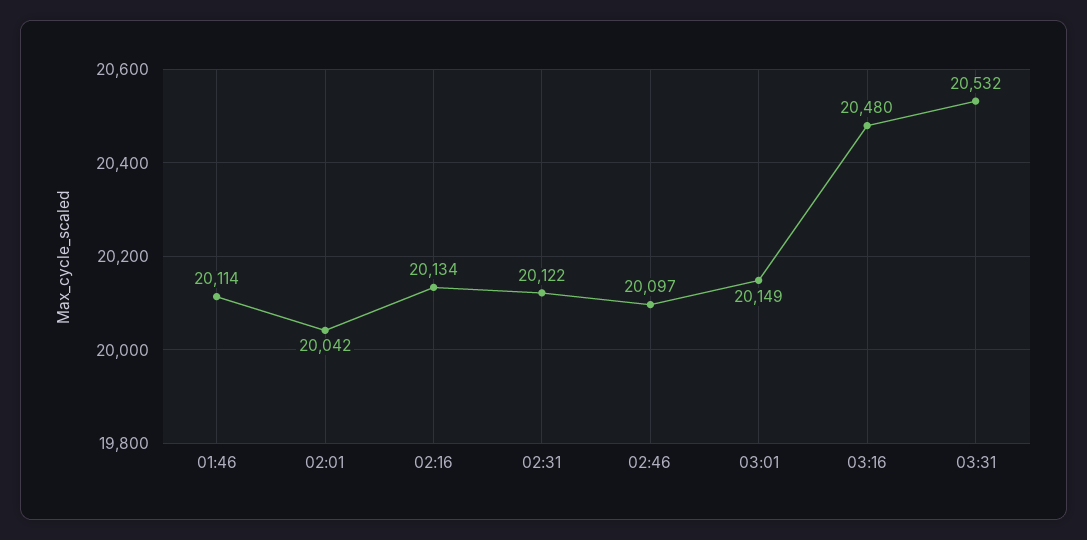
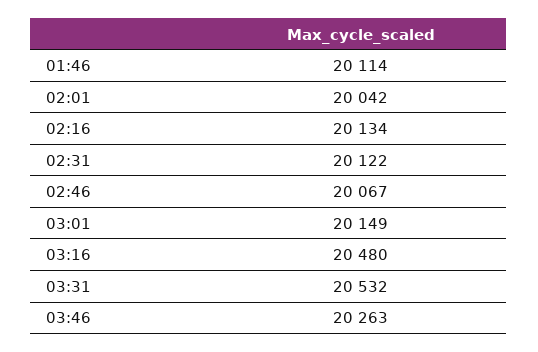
02:46: 20097 -> 20067
03:46: none -> 20263

